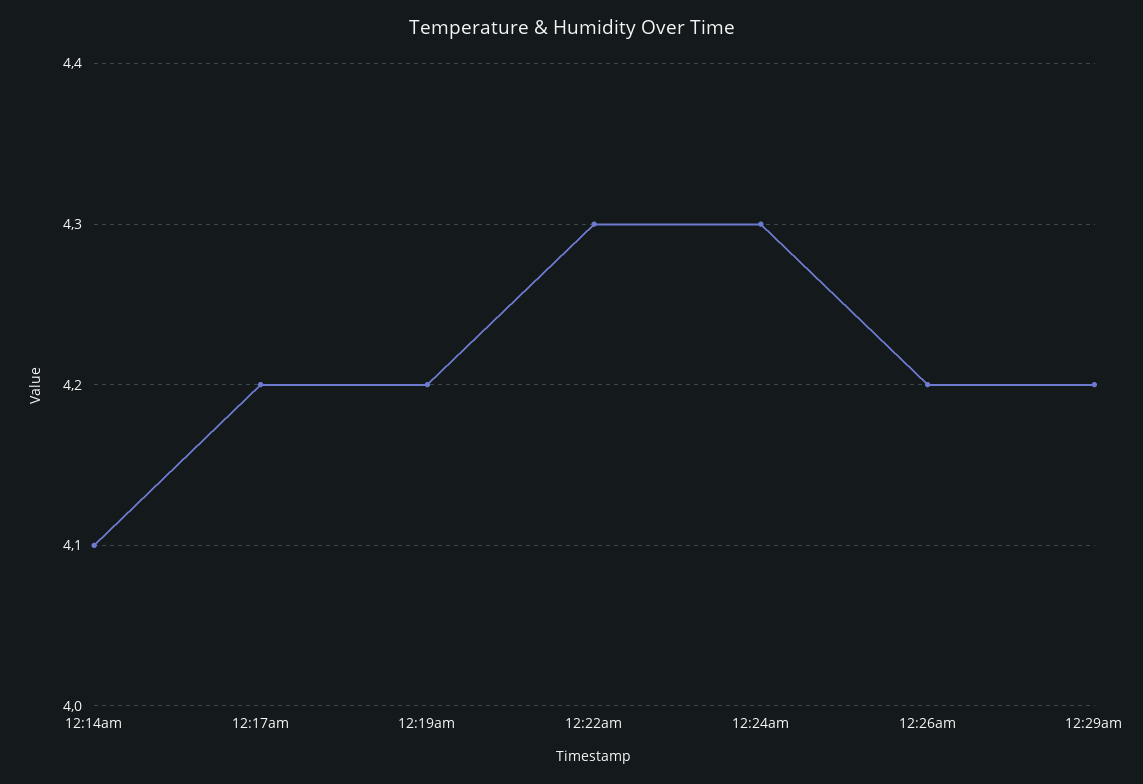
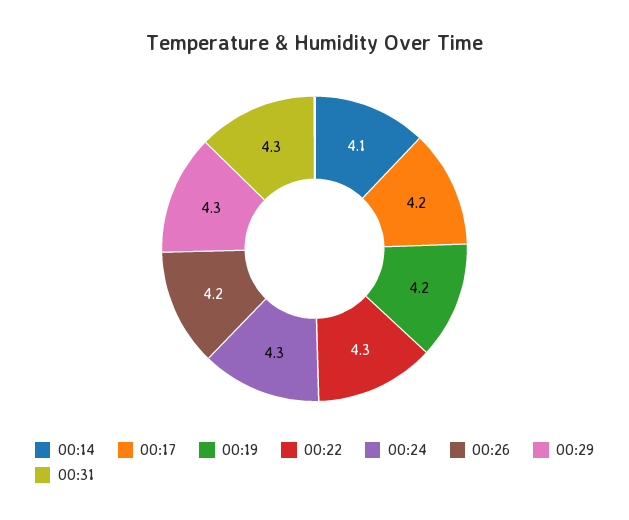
12:29am: 4.2 -> 4.3
00:31: none -> 4.3

